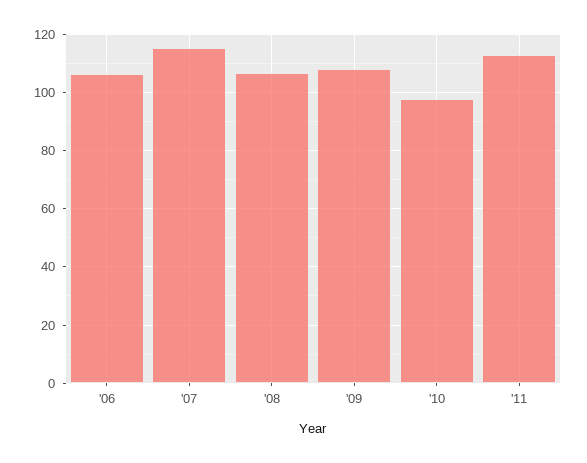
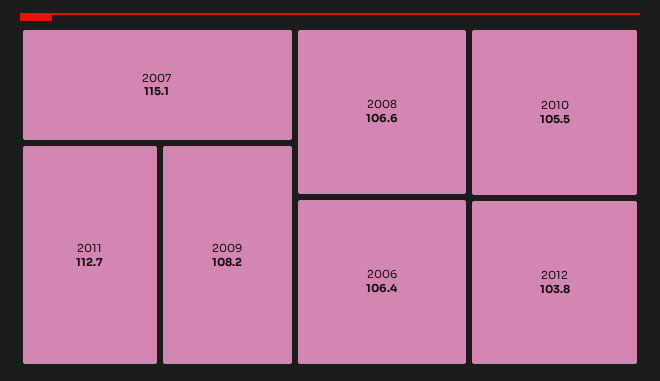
'10: 97.5 -> 105.5
2012: none -> 103.8

